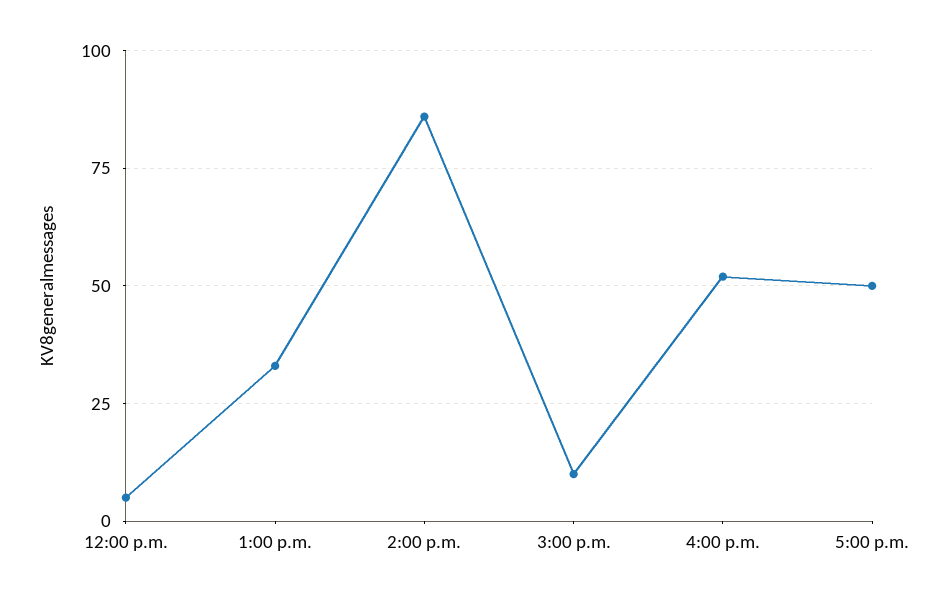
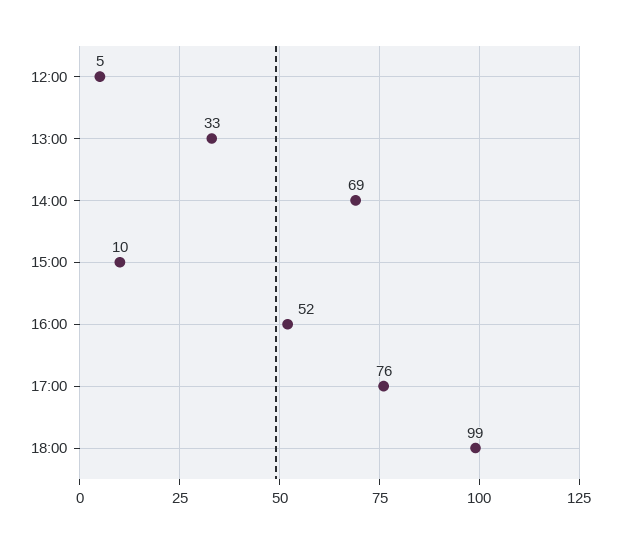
2:00 p.m.: 85 -> 69
5:00 p.m.: 50 -> 76
18:00: none -> 99

